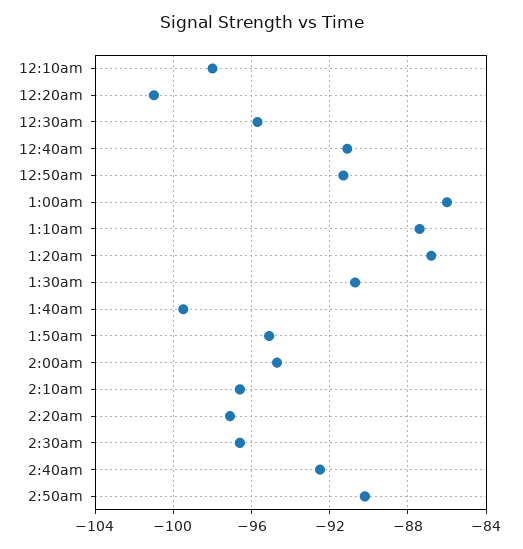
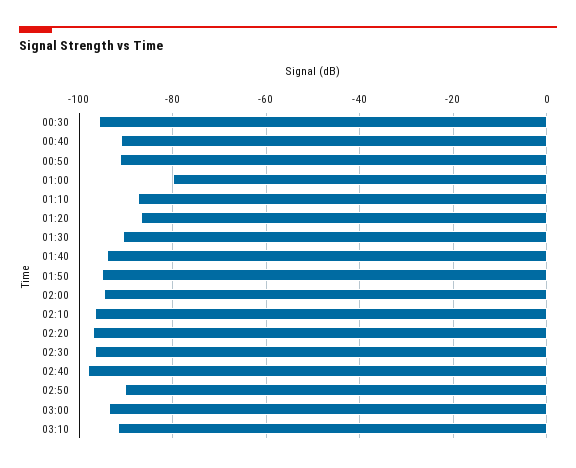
12:10am: -98 -> none
12:20am: -101 -> none
1:00am: -86 -> -80
1:40am: -99.5 -> -94
2:40am: -92.5 -> -98
03:00: none -> -94
03:10: none -> -92

